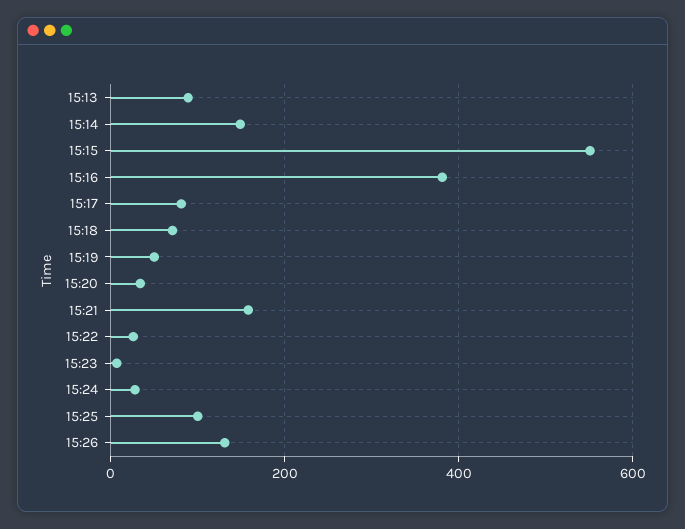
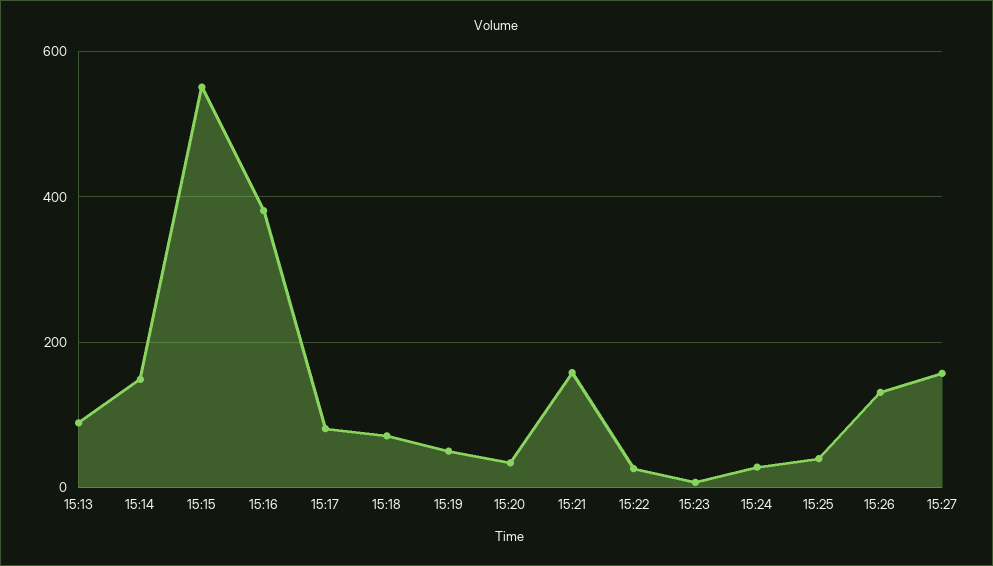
15:25: 100 -> 40
15:27: none -> 160

